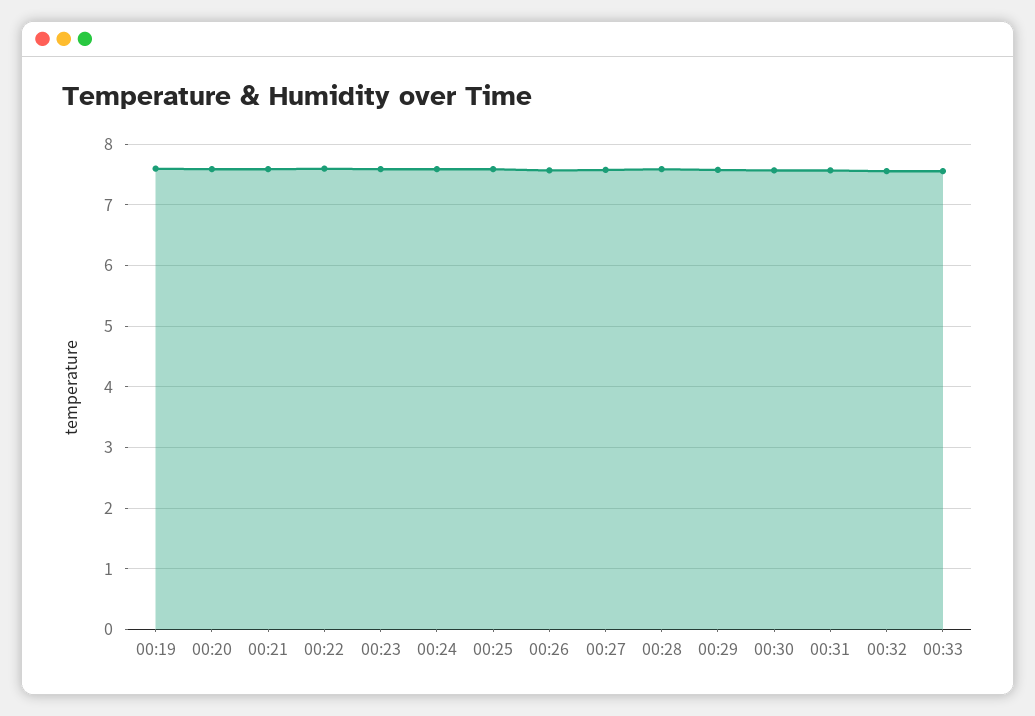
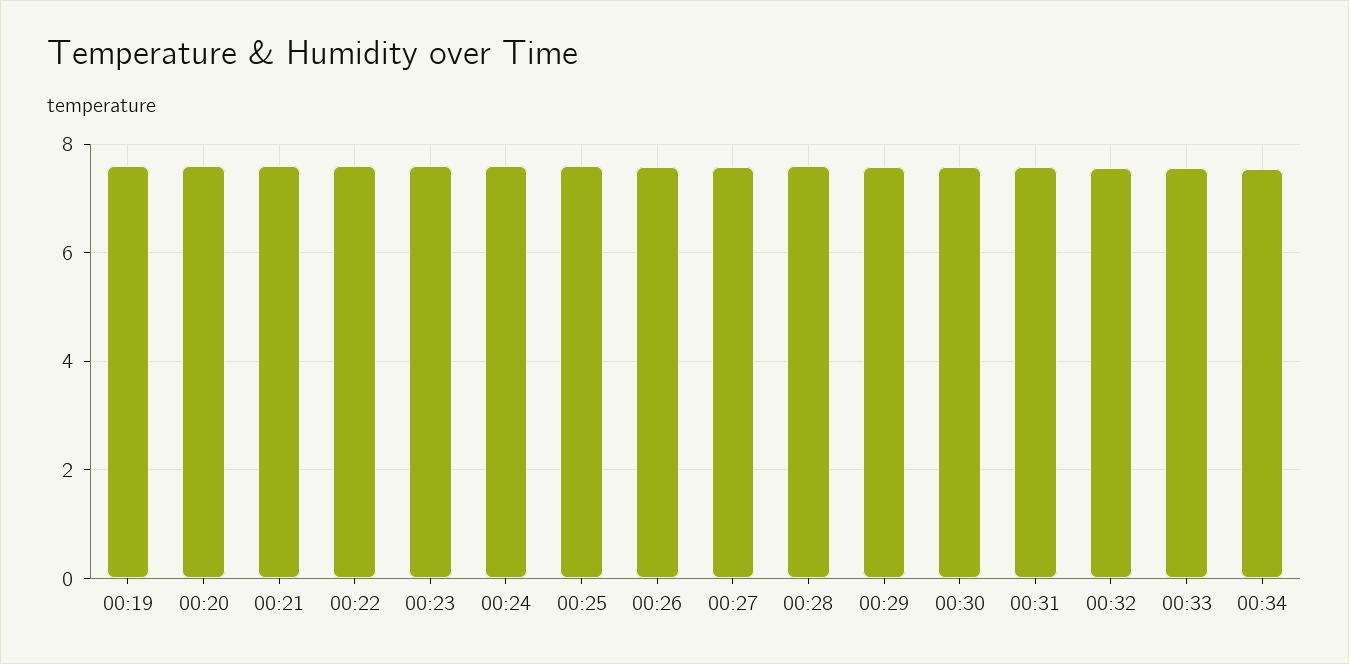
00:34: none -> 7.6

